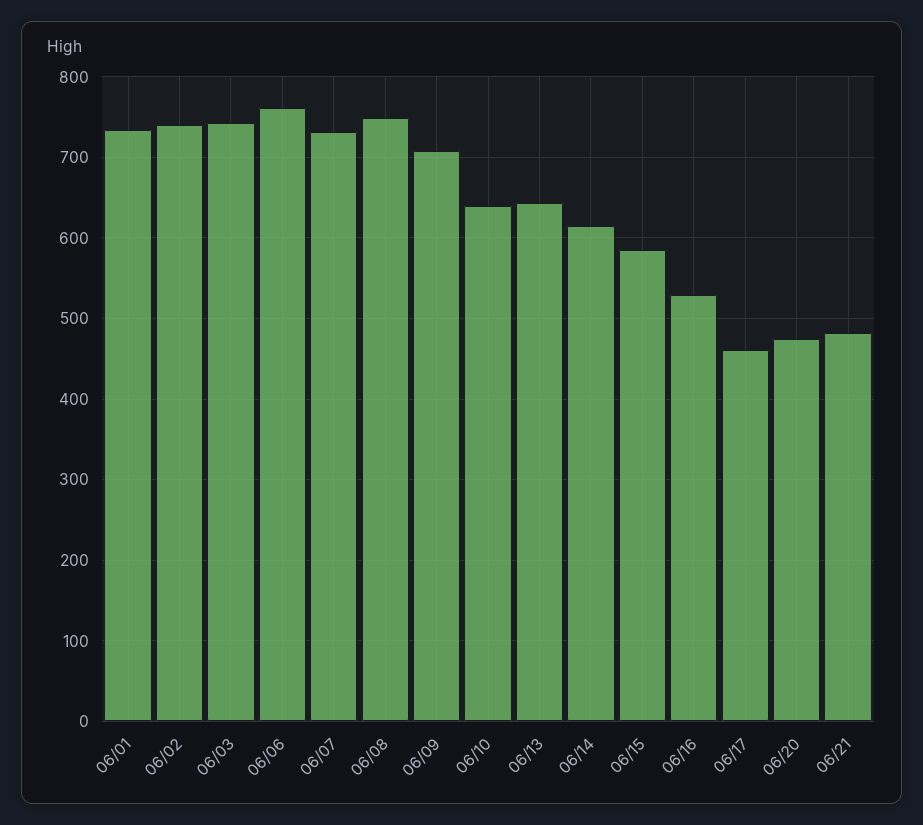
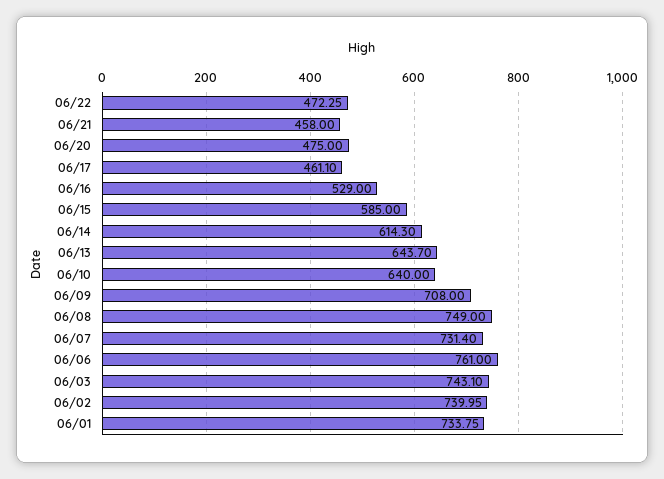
06/21: 480 -> 458
06/22: none -> 472.25

